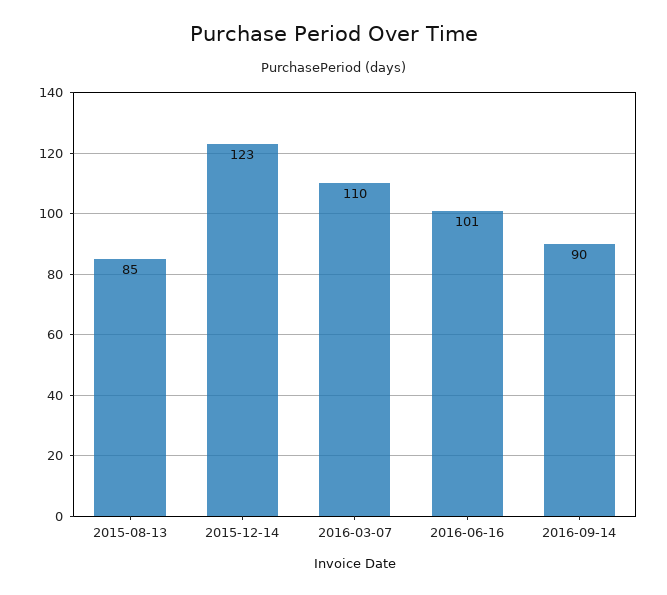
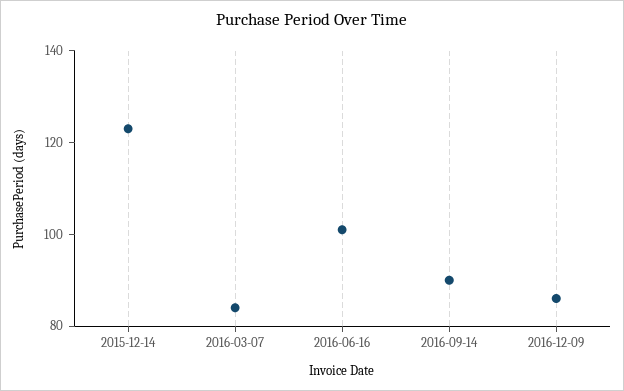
2015-08-13: 85 -> none
2016-03-07: 110 -> 85
2016-12-09: none -> 85

